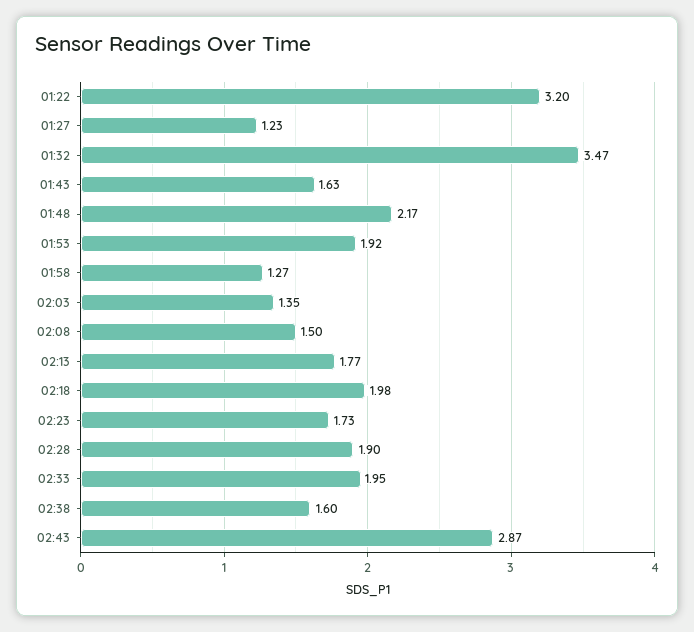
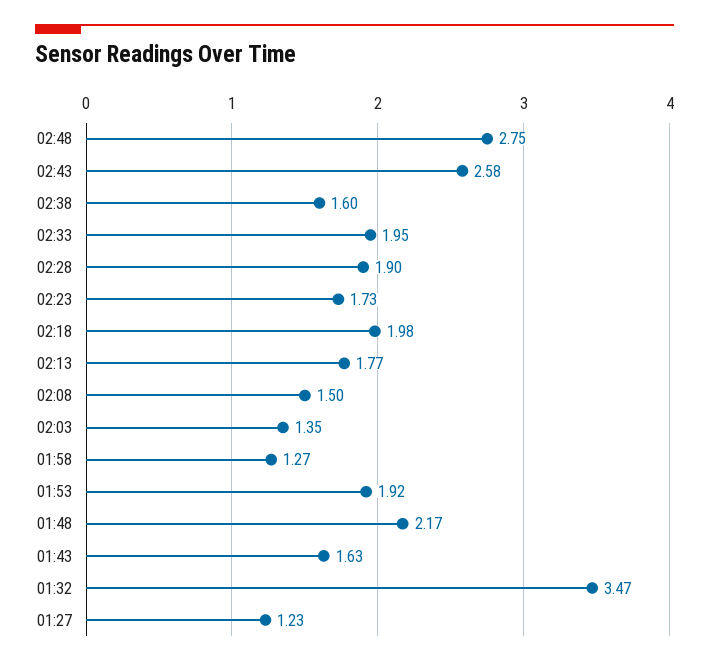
01:22: 3.2 -> none
02:43: 2.87 -> 2.58
02:48: none -> 2.75

